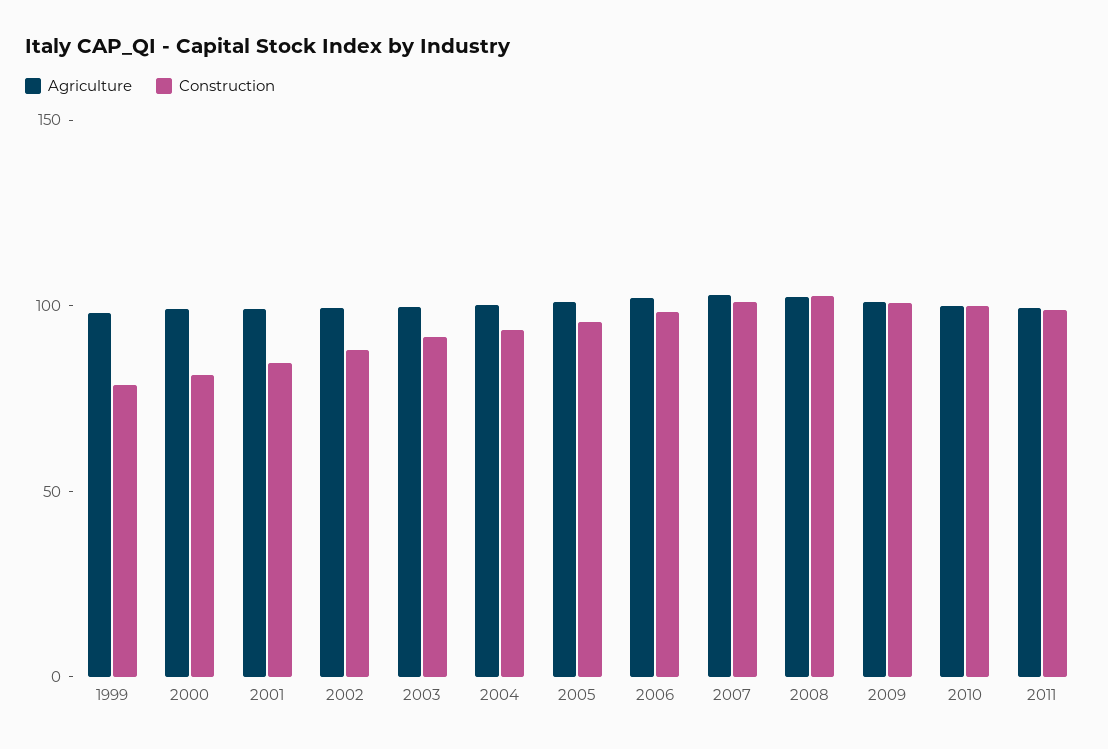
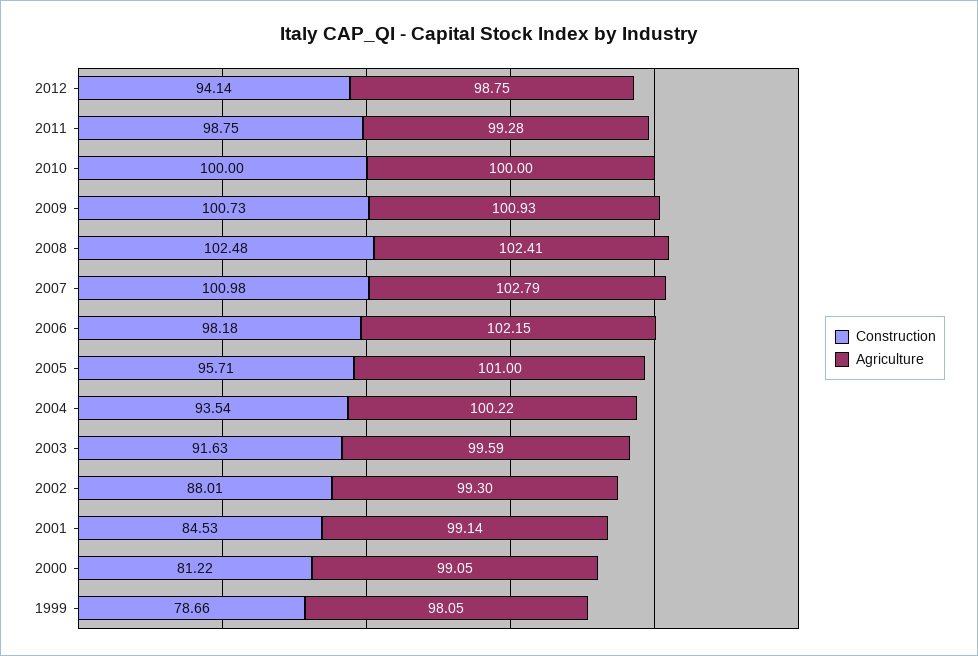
Construction, 2012: none -> 94.14
Agriculture, 2012: none -> 98.75

